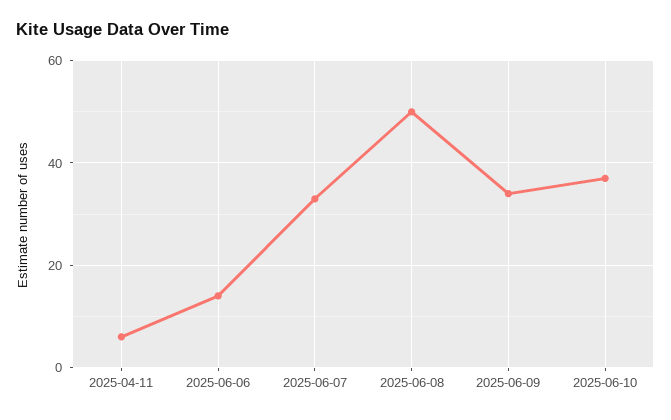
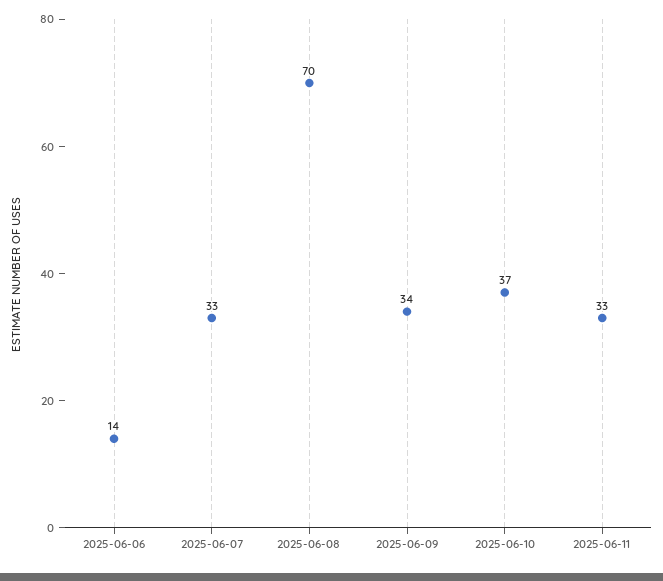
2025-04-11: 5 -> none
2025-06-08: 50 -> 70
2025-06-11: none -> 33

